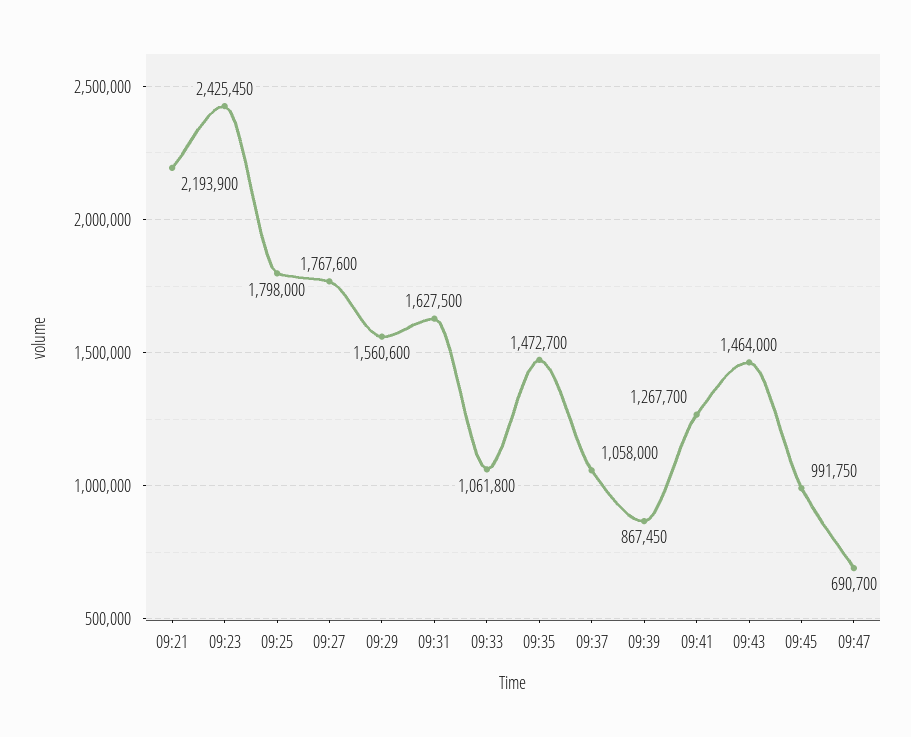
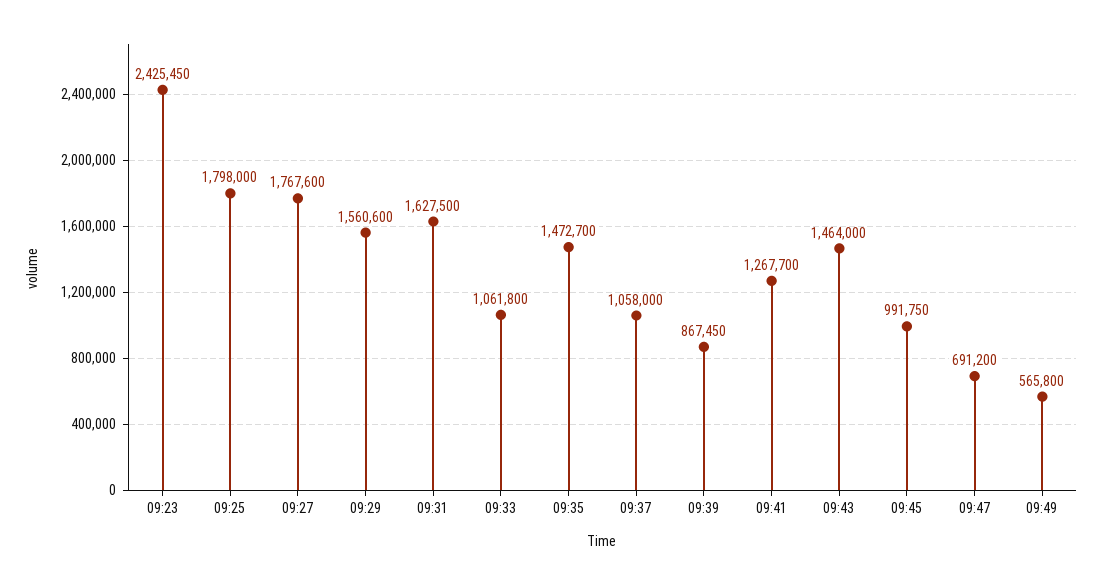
09:21: 2193900 -> none
09:47: 690700 -> 691200
09:49: none -> 565800

